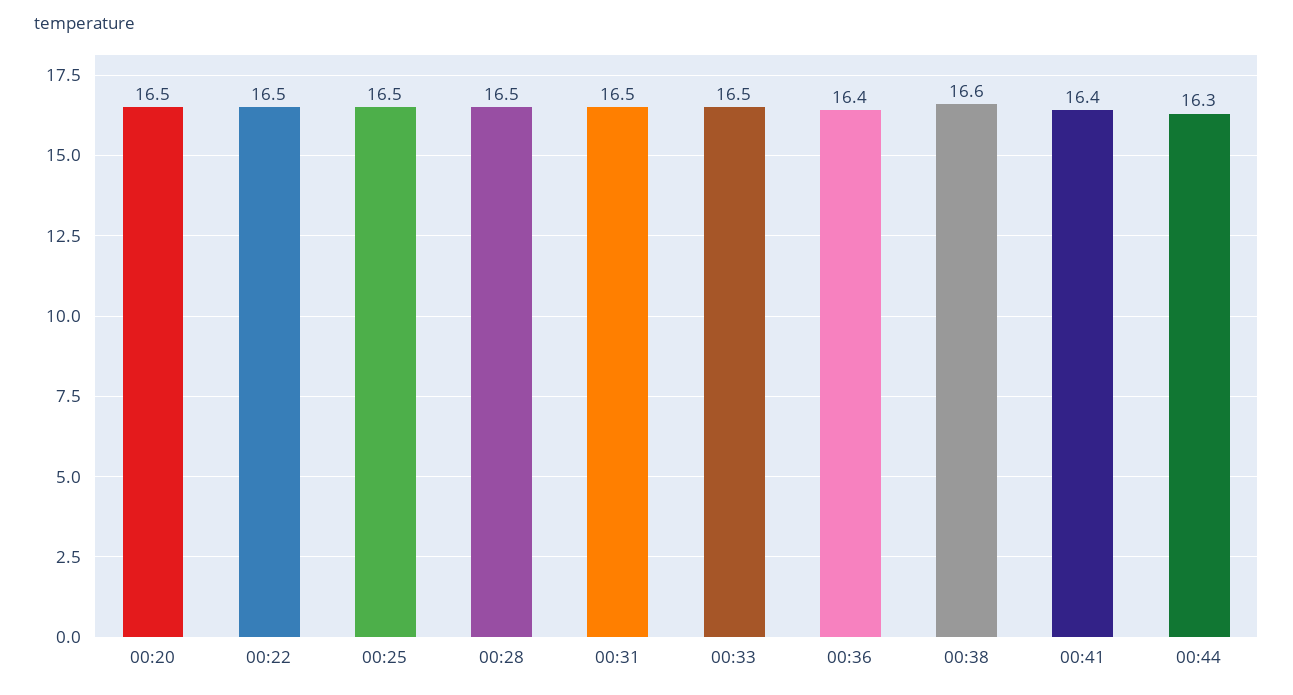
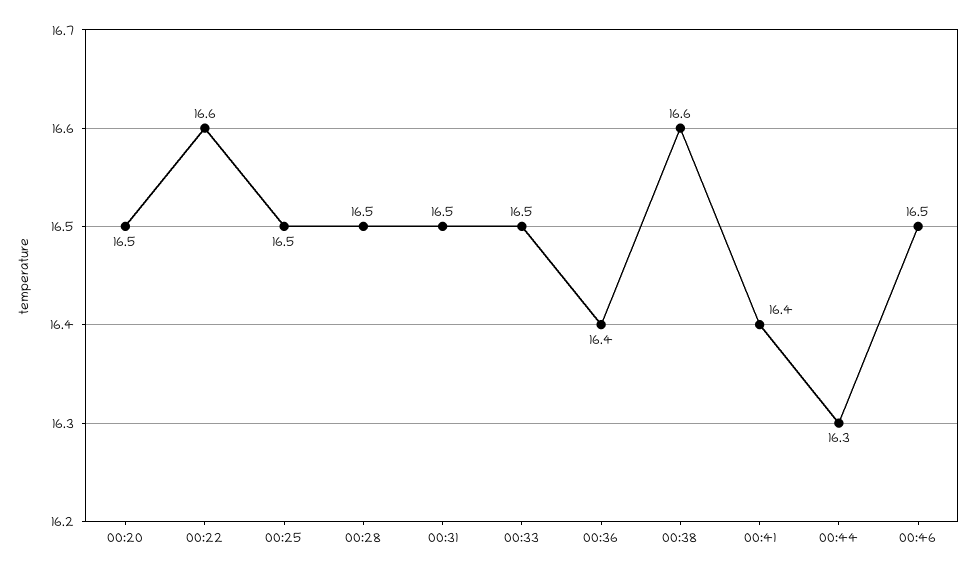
00:22: 16.5 -> 16.6
00:46: none -> 16.5

